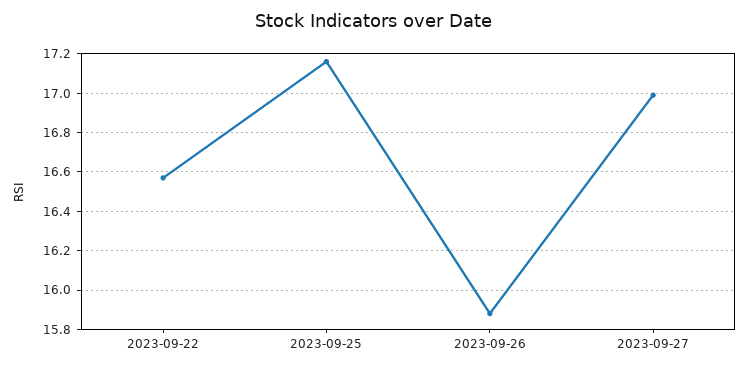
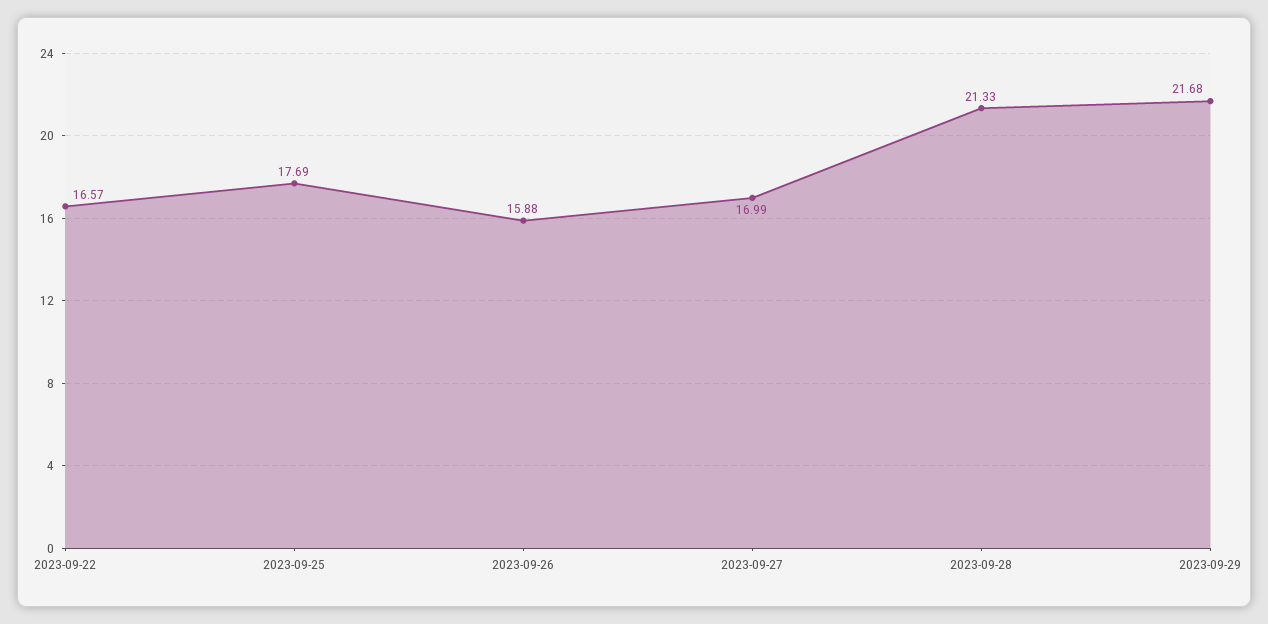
2023-09-25: 17.15 -> 17.69
2023-09-28: none -> 21.33
2023-09-29: none -> 21.68

